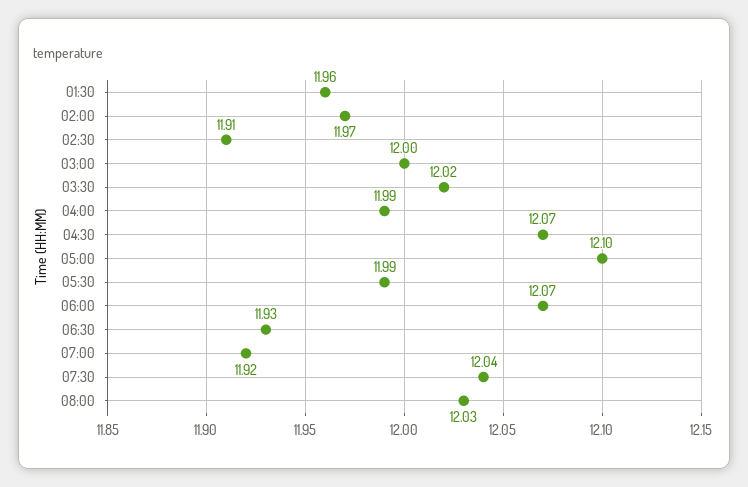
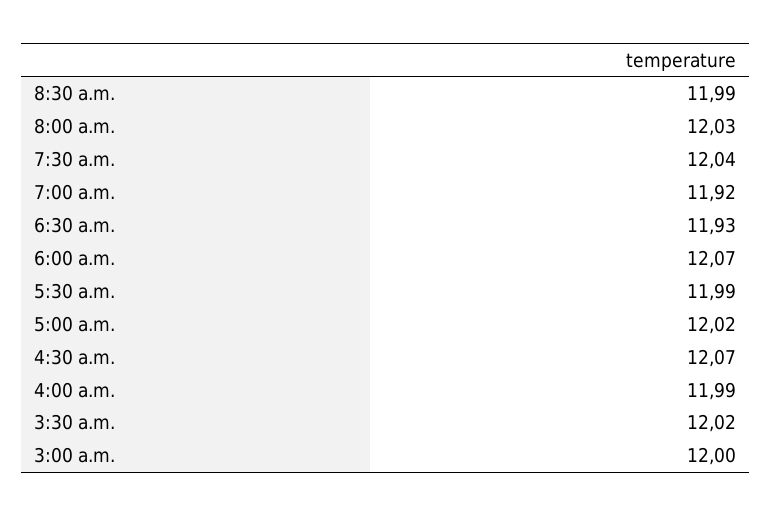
01:30: 11.96 -> none
02:00: 11.97 -> none
02:30: 11.91 -> none
05:00: 12.1 -> 12.02
8:30 a.m.: none -> 11.99

